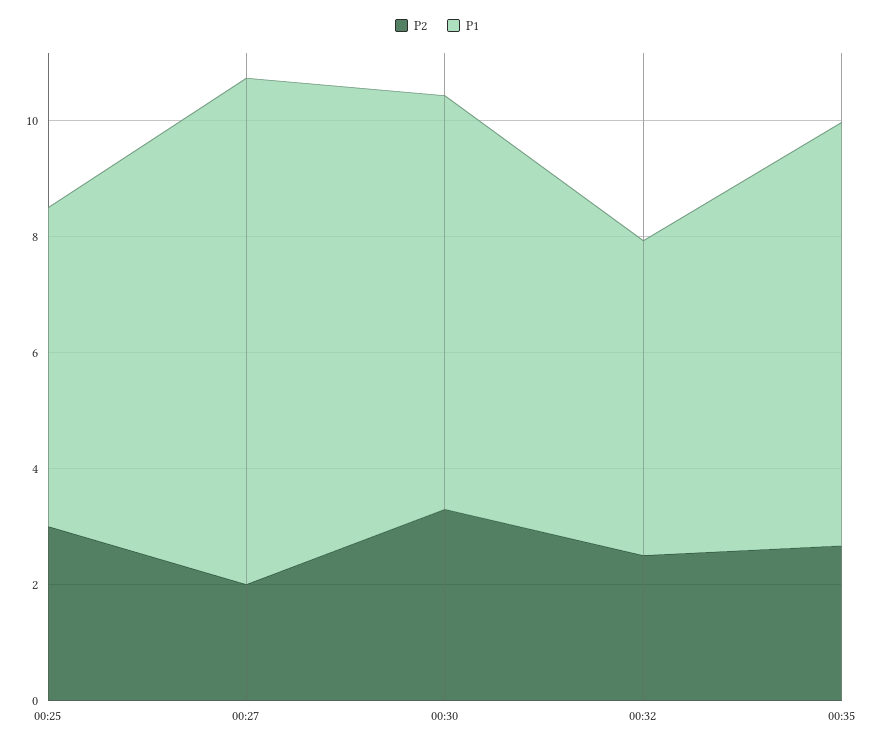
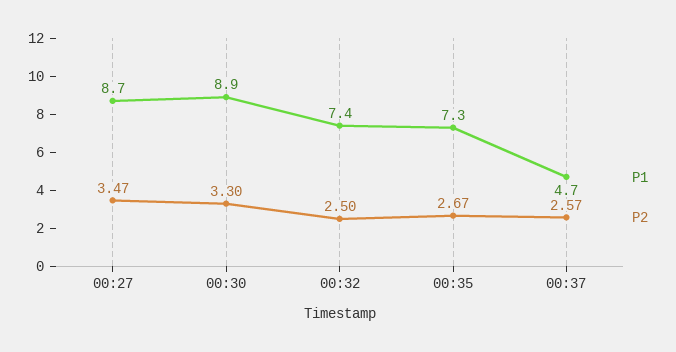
P2, 00:25: 3 -> none
P1, 00:25: 5.5 -> none
P2, 00:27: 2 -> 3.47
P1, 00:30: 7 -> 8.9
P1, 00:32: 5.5 -> 7.4
P1, 00:37: none -> 4.7
P2, 00:37: none -> 2.57

